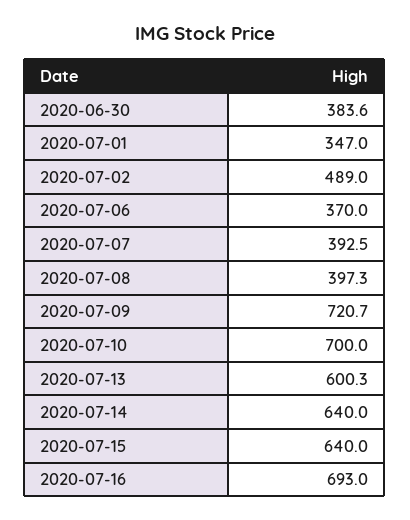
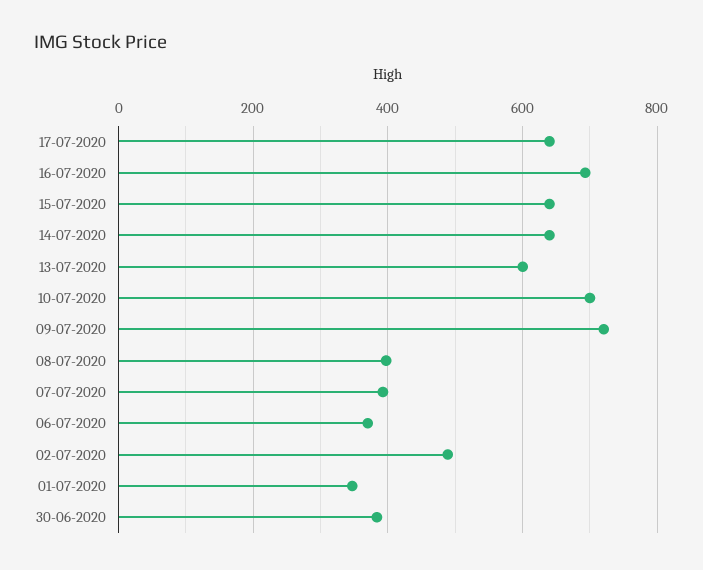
17-07-2020: none -> 640

